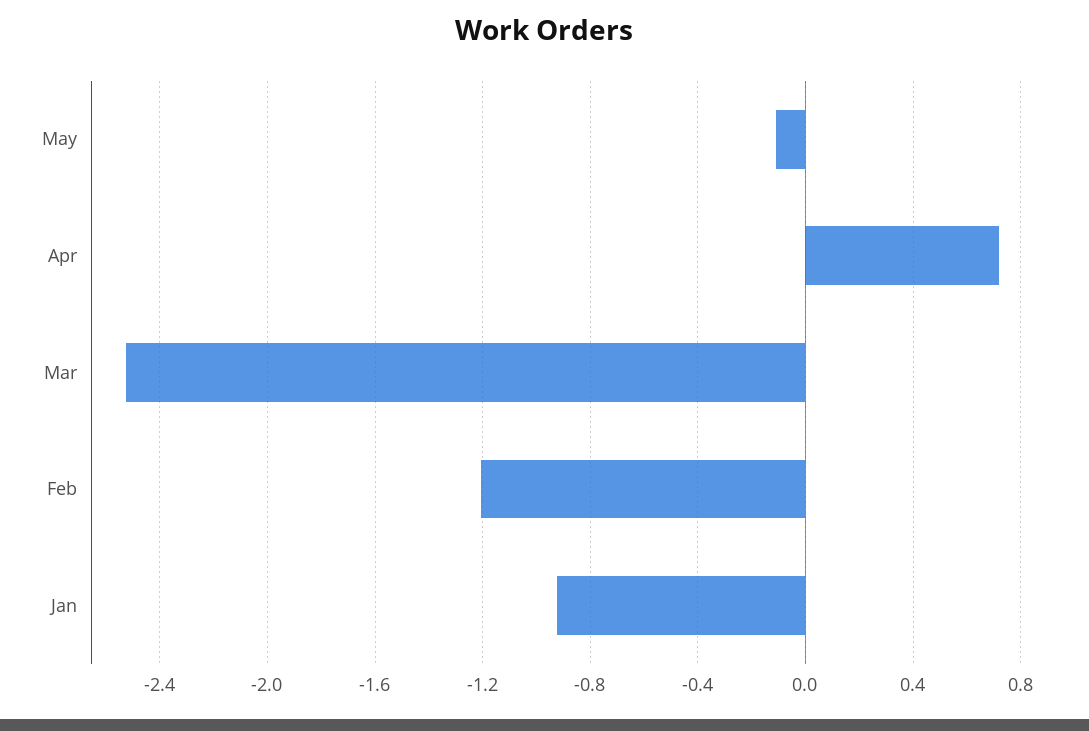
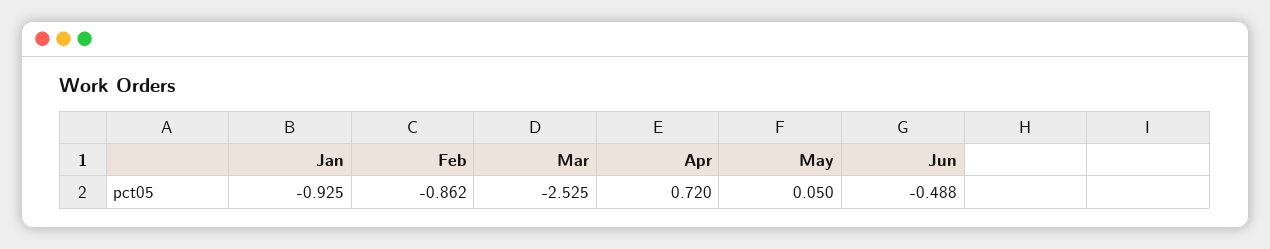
May: -0.1 -> 0.05
Feb: -1.2 -> -0.862
Jun: none -> -0.488

